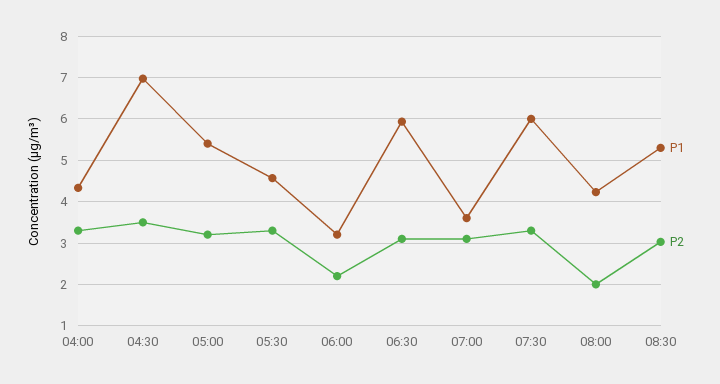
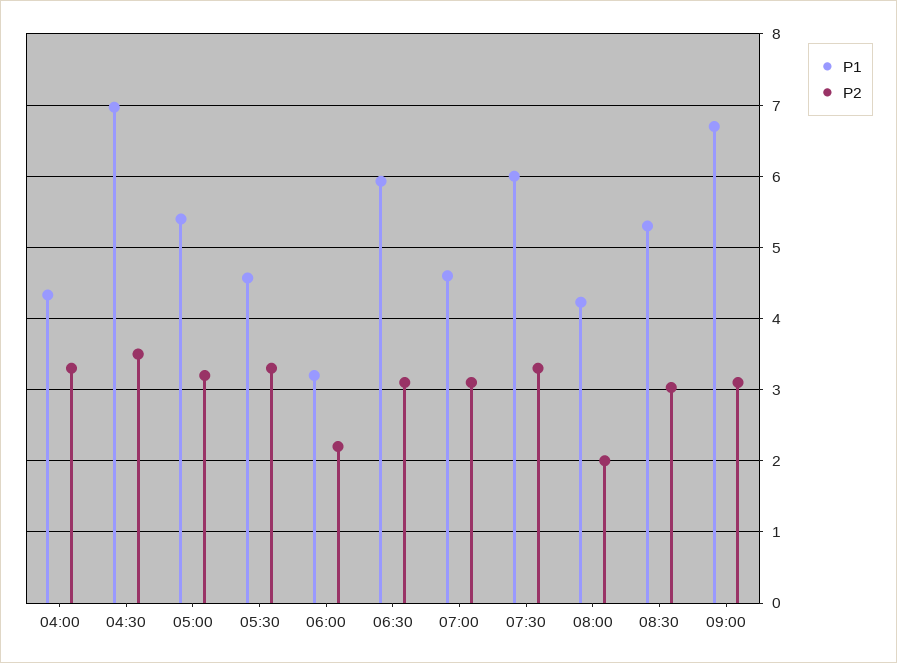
P1, 07:00: 3.6 -> 4.6
P1, 09:00: none -> 6.7
P2, 09:00: none -> 3.1

